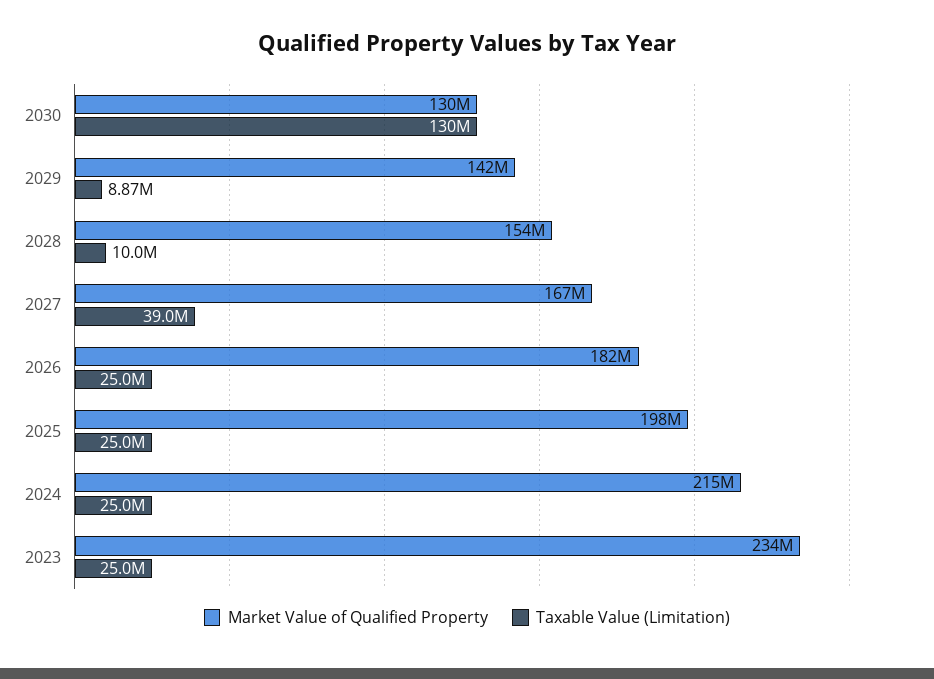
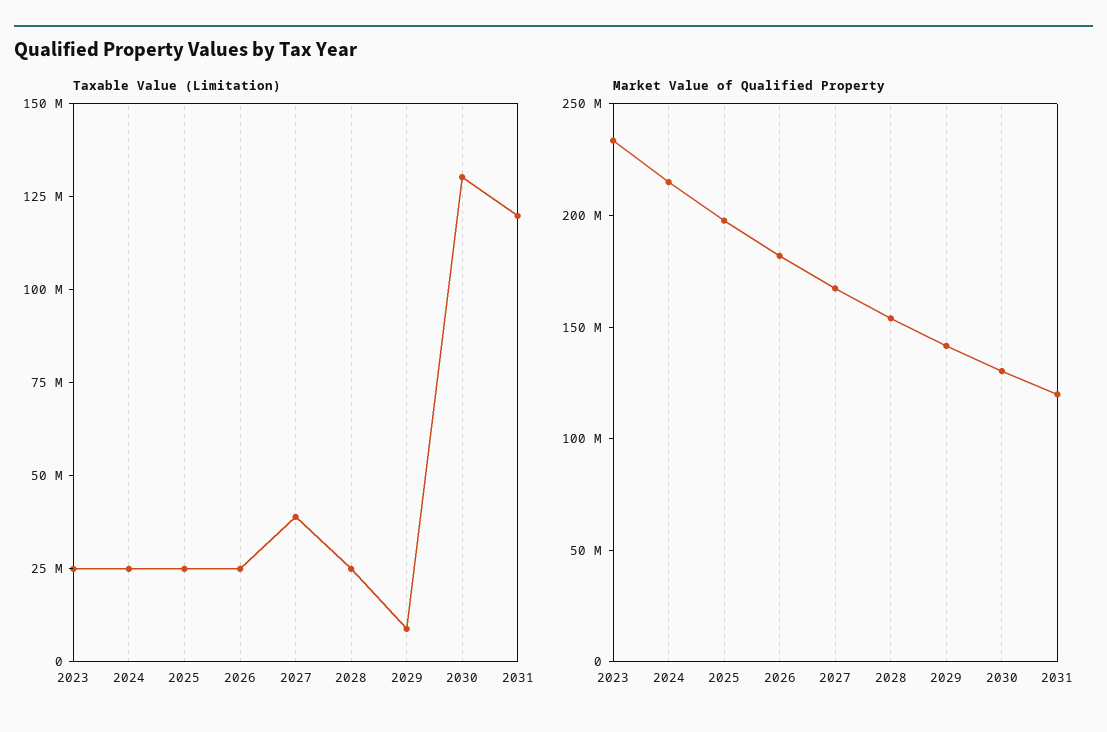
Taxable Value (Limitation), 2028: 10000000 -> 25000000
Taxable Value (Limitation), 2031: none -> 120000000
Market Value of Qualified Property, 2031: none -> 120000000

